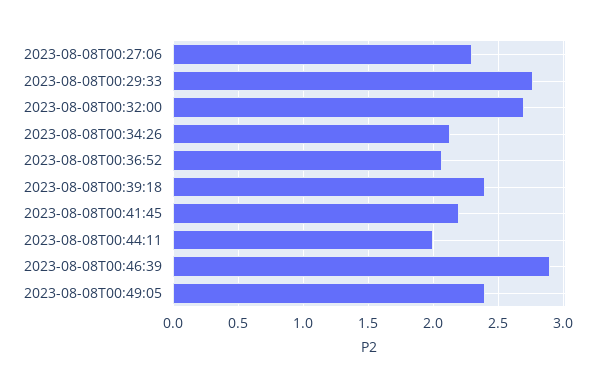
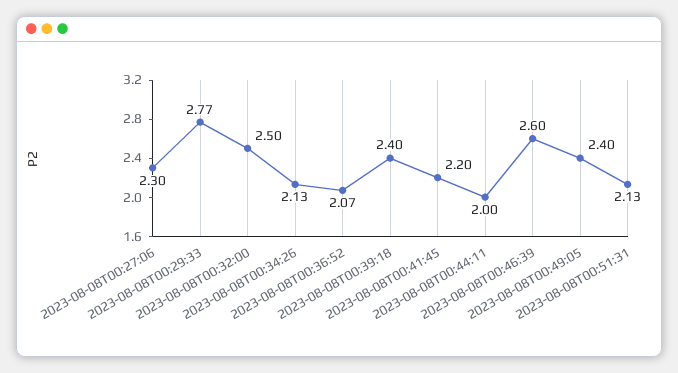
2023-08-08T00:32:00: 2.7 -> 2.5
2023-08-08T00:46:39: 2.9 -> 2.6
2023-08-08T00:51:31: none -> 2.13

